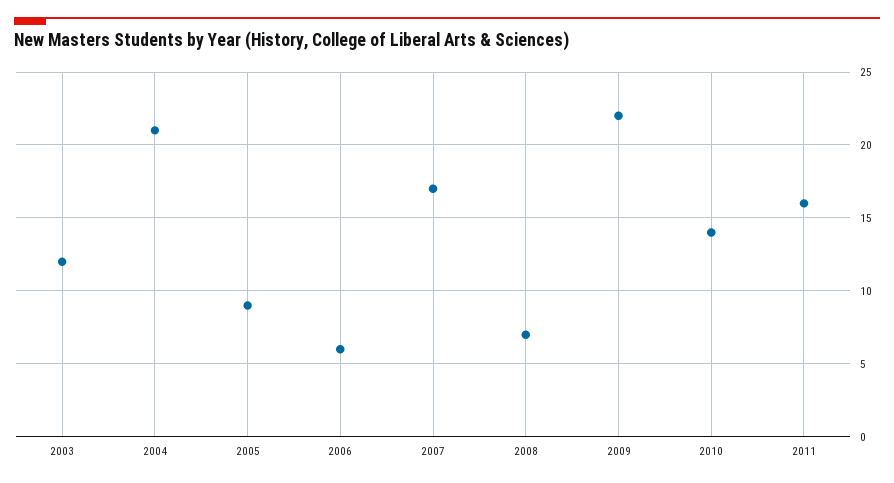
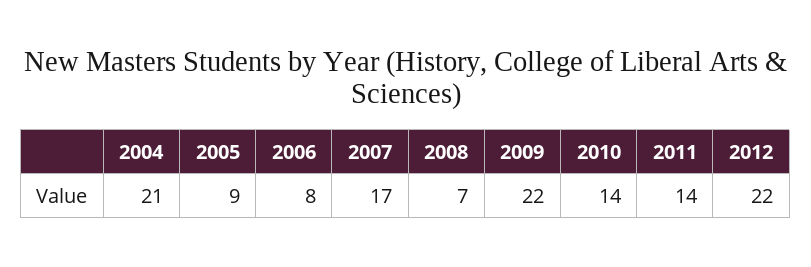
2003: 12 -> none
2006: 6 -> 8
2011: 16 -> 14
2012: none -> 22

